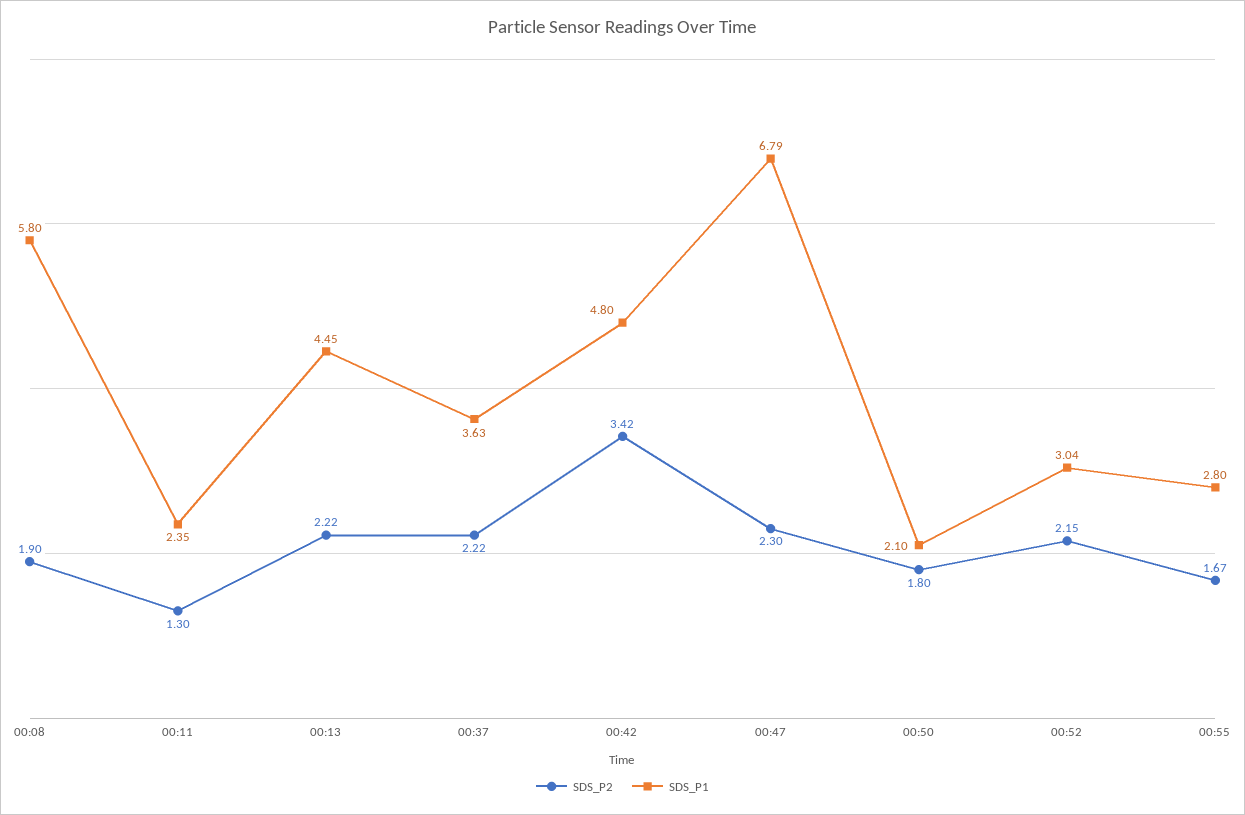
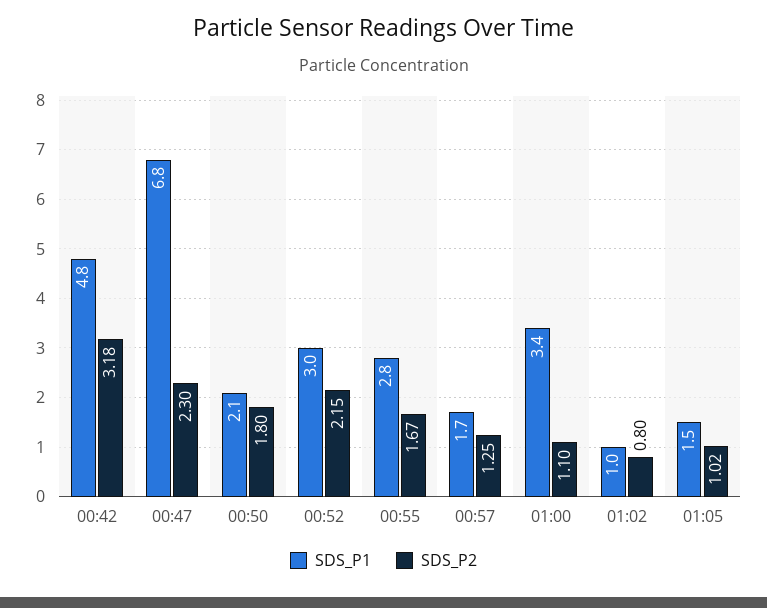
SDS_P2, 00:08: 1.9 -> none
SDS_P1, 00:08: 5.8 -> none
SDS_P2, 00:11: 1.3 -> none
SDS_P1, 00:11: 2.35 -> none
SDS_P2, 00:13: 2.22 -> none
SDS_P1, 00:13: 4.45 -> none
SDS_P2, 00:37: 2.22 -> none
SDS_P1, 00:37: 3.63 -> none
SDS_P2, 00:42: 3.42 -> 3.18
SDS_P1, 00:57: none -> 1.7
SDS_P2, 00:57: none -> 1.25
SDS_P1, 01:00: none -> 3.4
SDS_P2, 01:00: none -> 1.1
SDS_P1, 01:02: none -> 1
SDS_P2, 01:02: none -> 0.8
SDS_P1, 01:05: none -> 1.5
SDS_P2, 01:05: none -> 1.02

